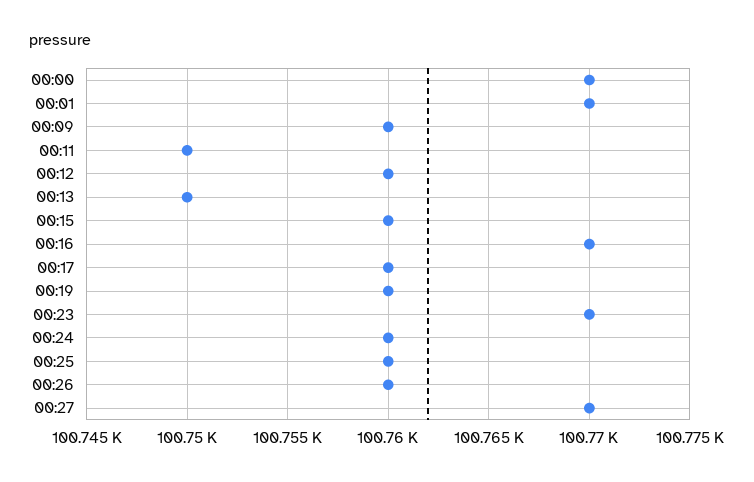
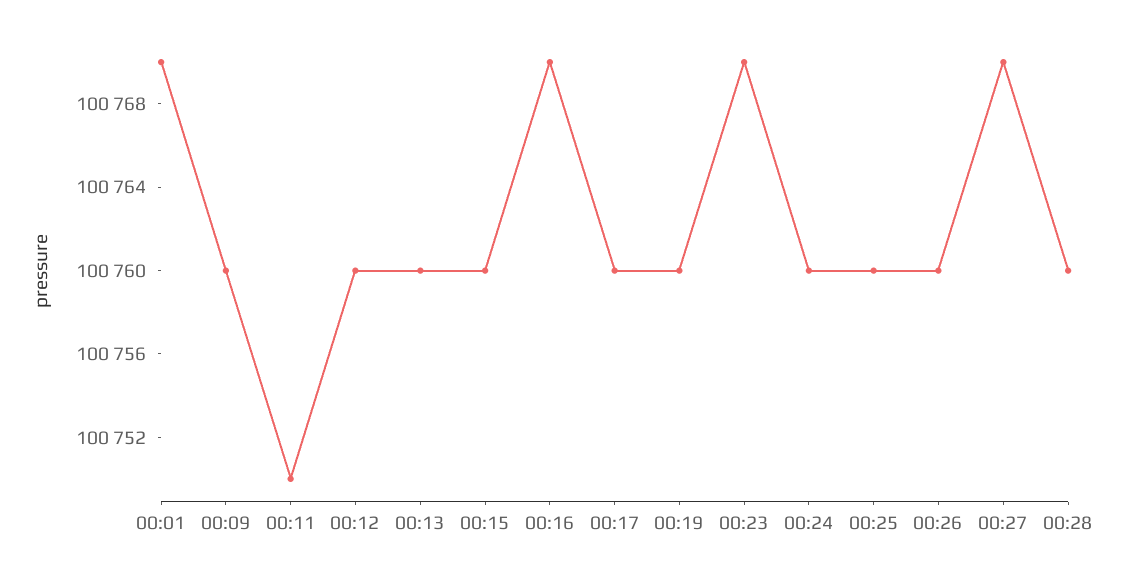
00:00: 100770 -> none
00:13: 100750 -> 100760
00:28: none -> 100760

